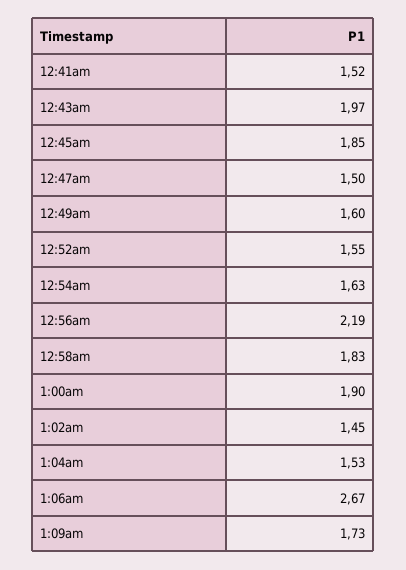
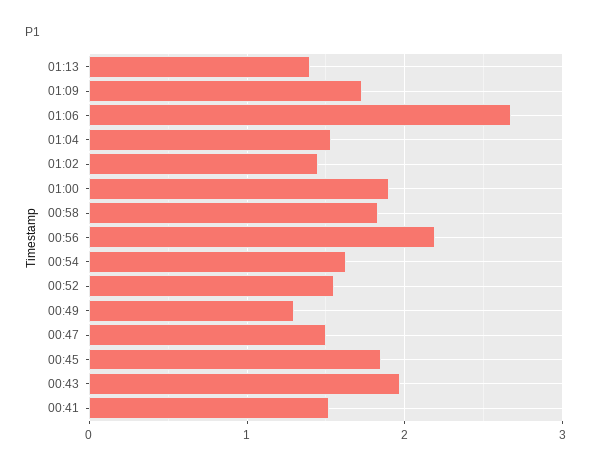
12:49am: 1.6 -> 1.3
01:13: none -> 1.4

